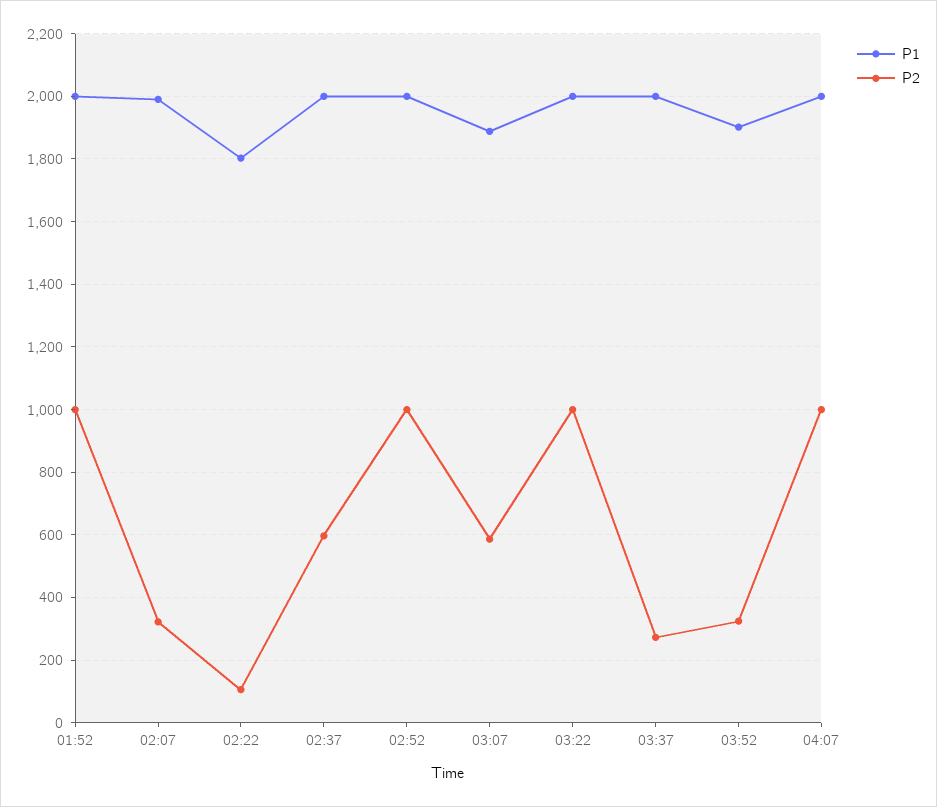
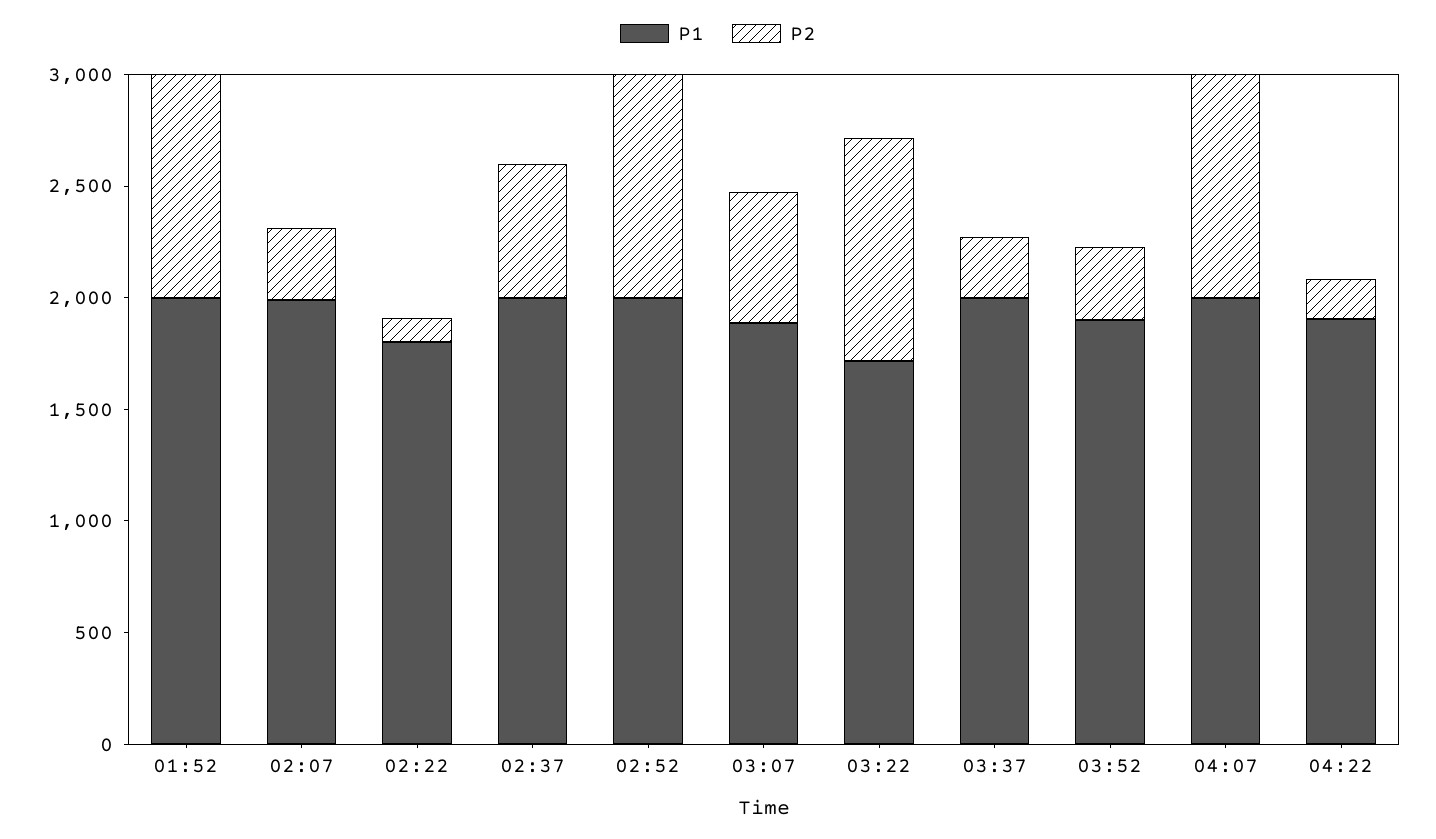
P1, 03:22: 2000 -> 1700
P1, 04:22: none -> 1900
P2, 04:22: none -> 200

